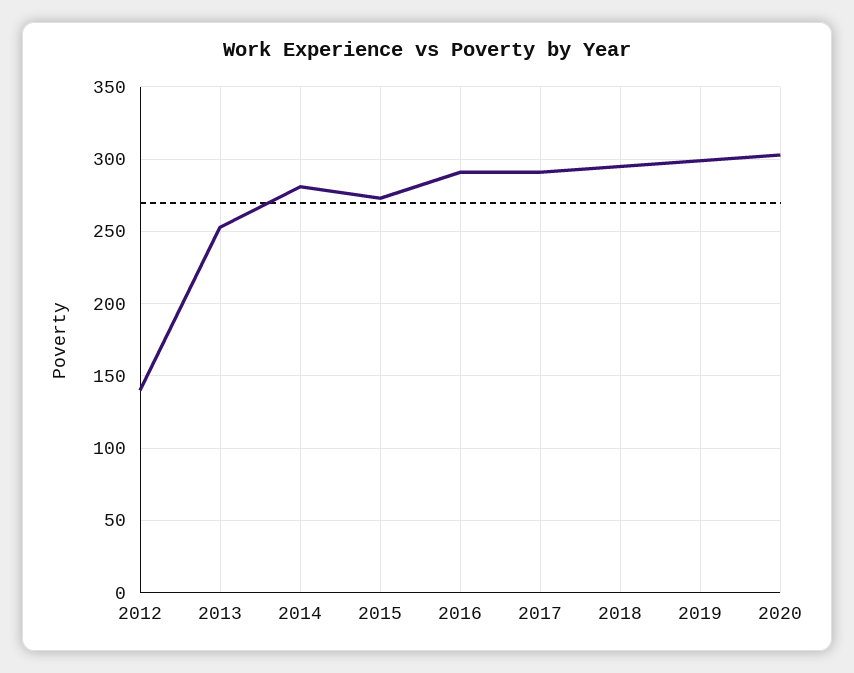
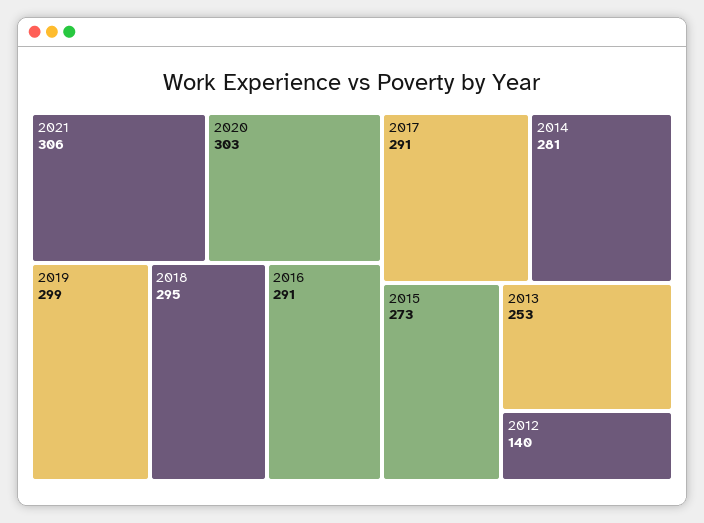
2021: none -> 306

